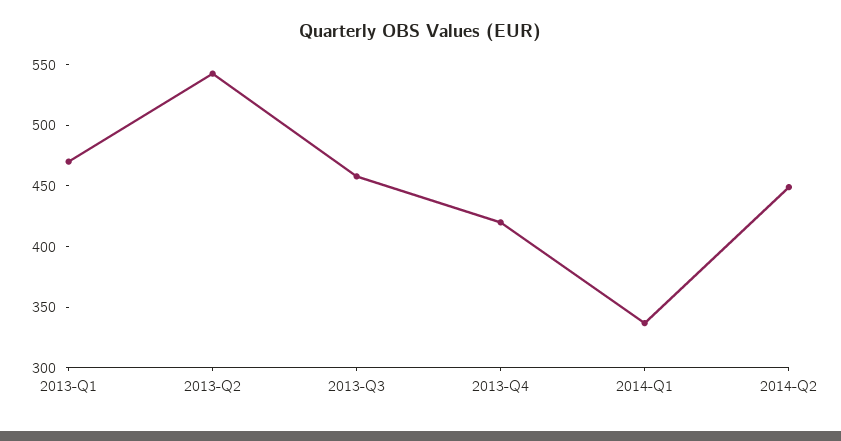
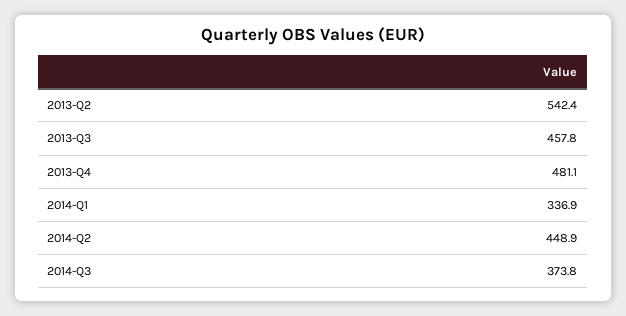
2013-Q1: 470 -> none
2013-Q4: 420 -> 481.1
2014-Q3: none -> 373.8

